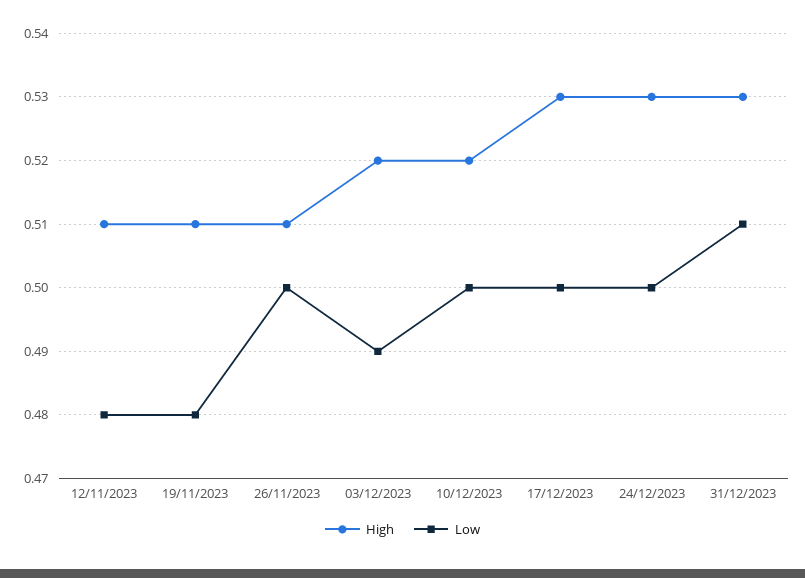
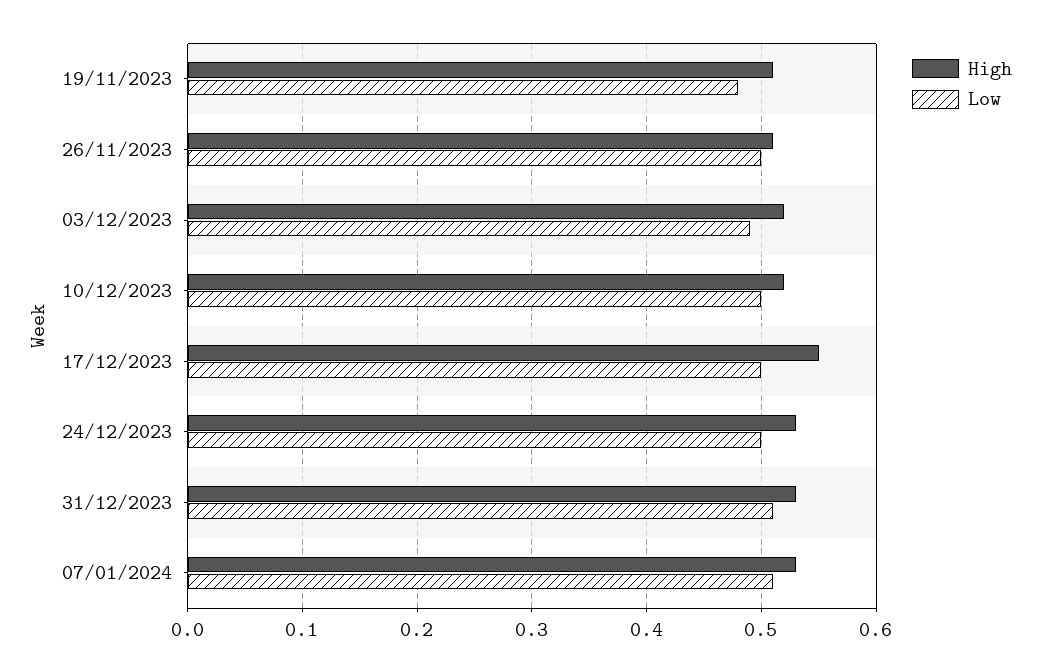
High, 12/11/2023: 0.51 -> none
Low, 12/11/2023: 0.48 -> none
High, 17/12/2023: 0.53 -> 0.55
High, 07/01/2024: none -> 0.53
Low, 07/01/2024: none -> 0.51

